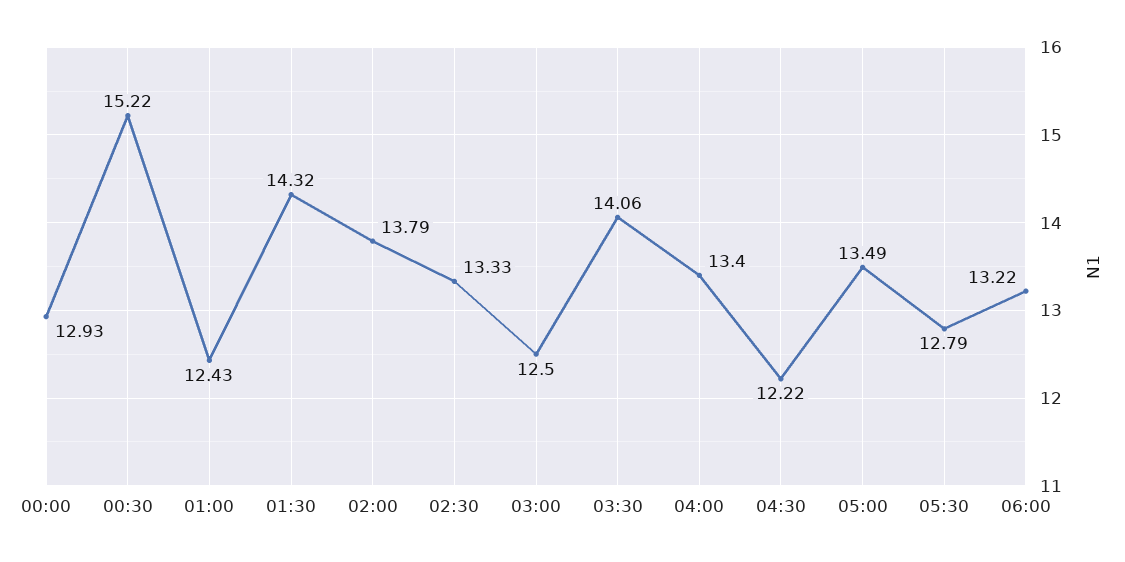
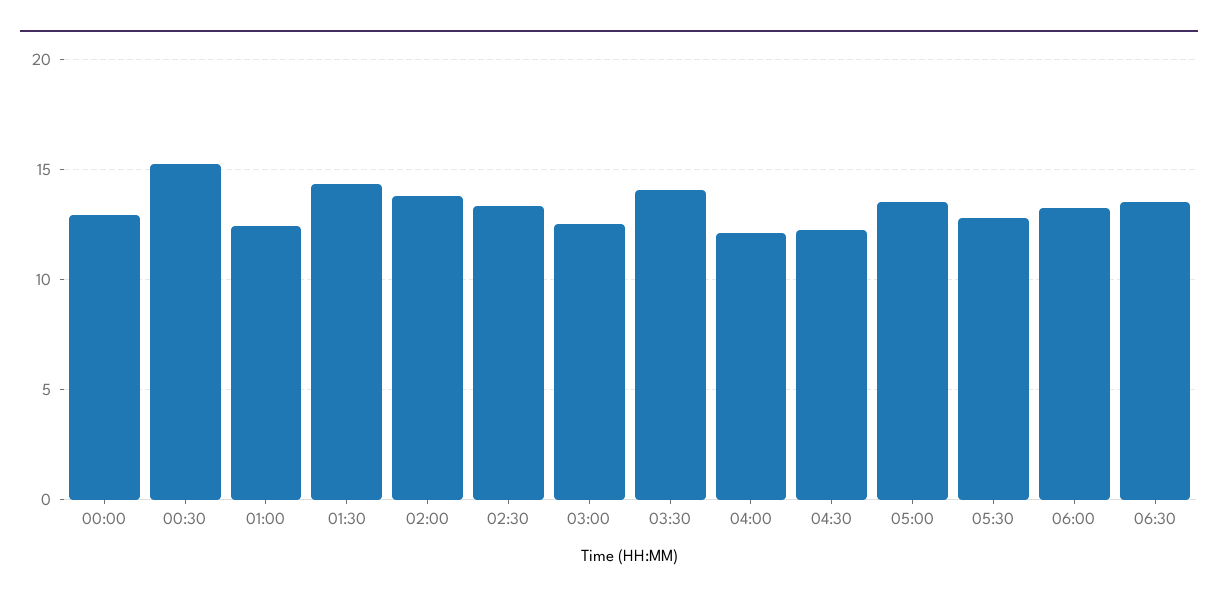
04:00: 13.4 -> 12
06:30: none -> 13.5

